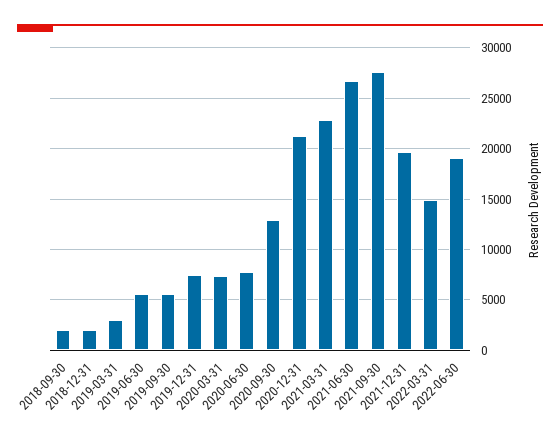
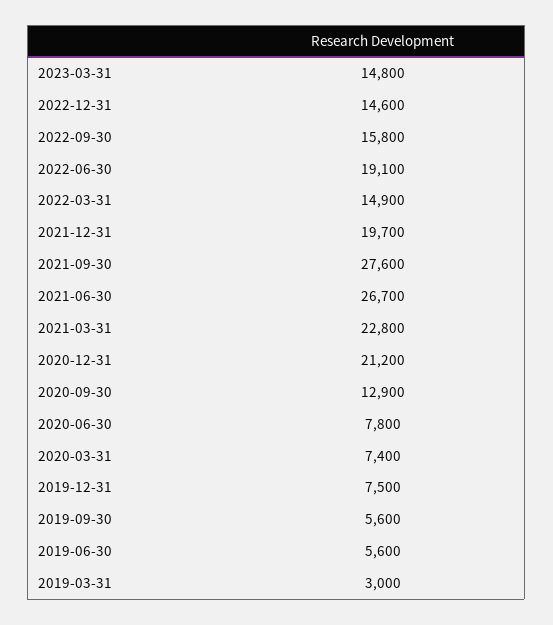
2018-09-30: 2000 -> none
2018-12-31: 2000 -> none
2023-03-31: none -> 14800
2022-12-31: none -> 14600
2022-09-30: none -> 15800

